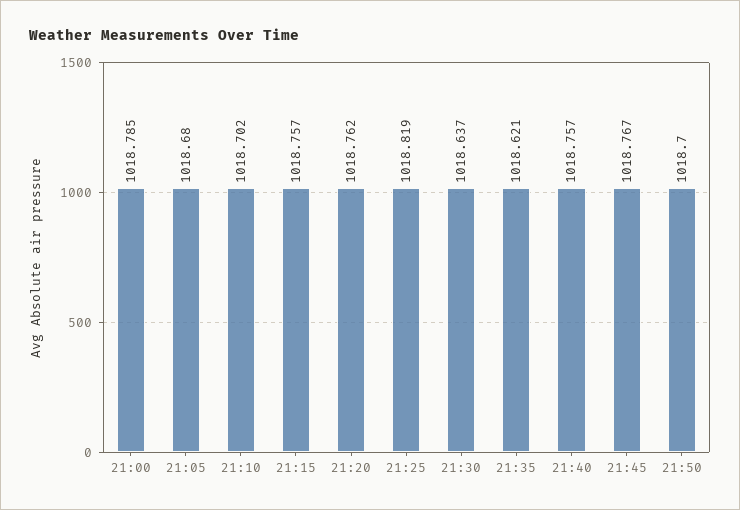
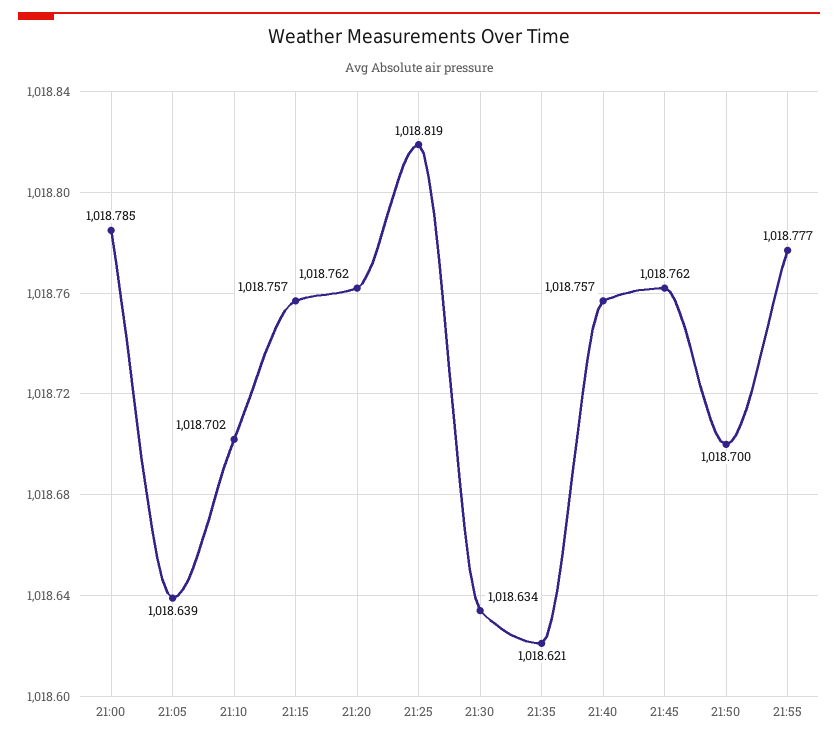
21:05: 1018.68 -> 1018.639
21:30: 1018.637 -> 1018.634
21:45: 1018.767 -> 1018.762
21:55: none -> 1018.777

